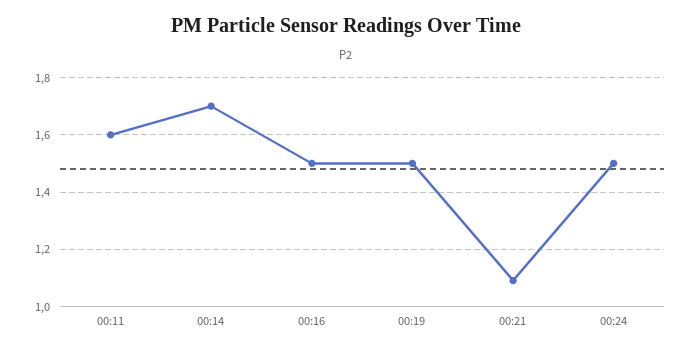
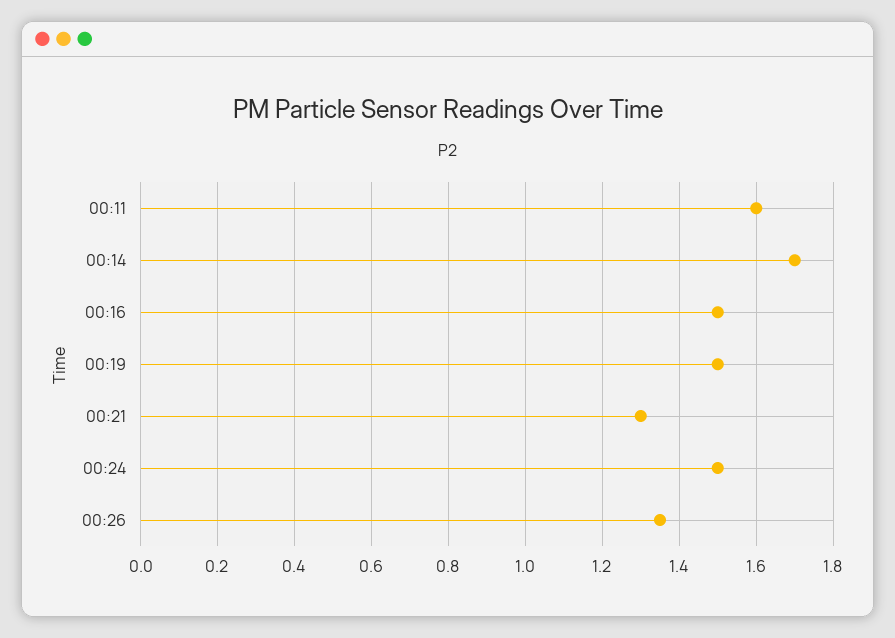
00:21: 1.1 -> 1.3
00:26: none -> 1.35

